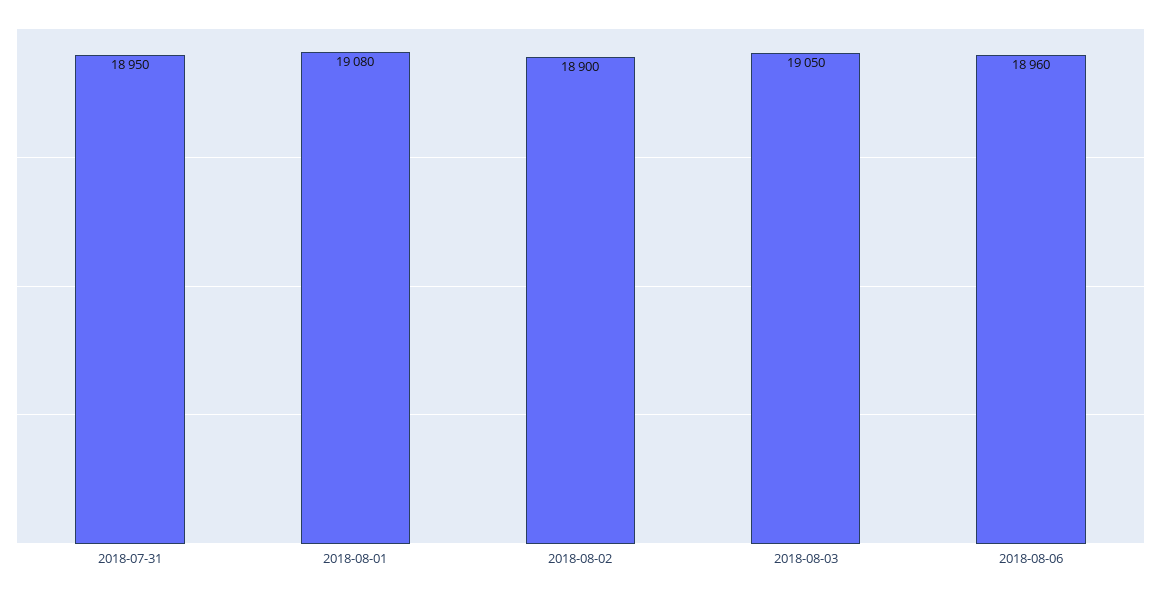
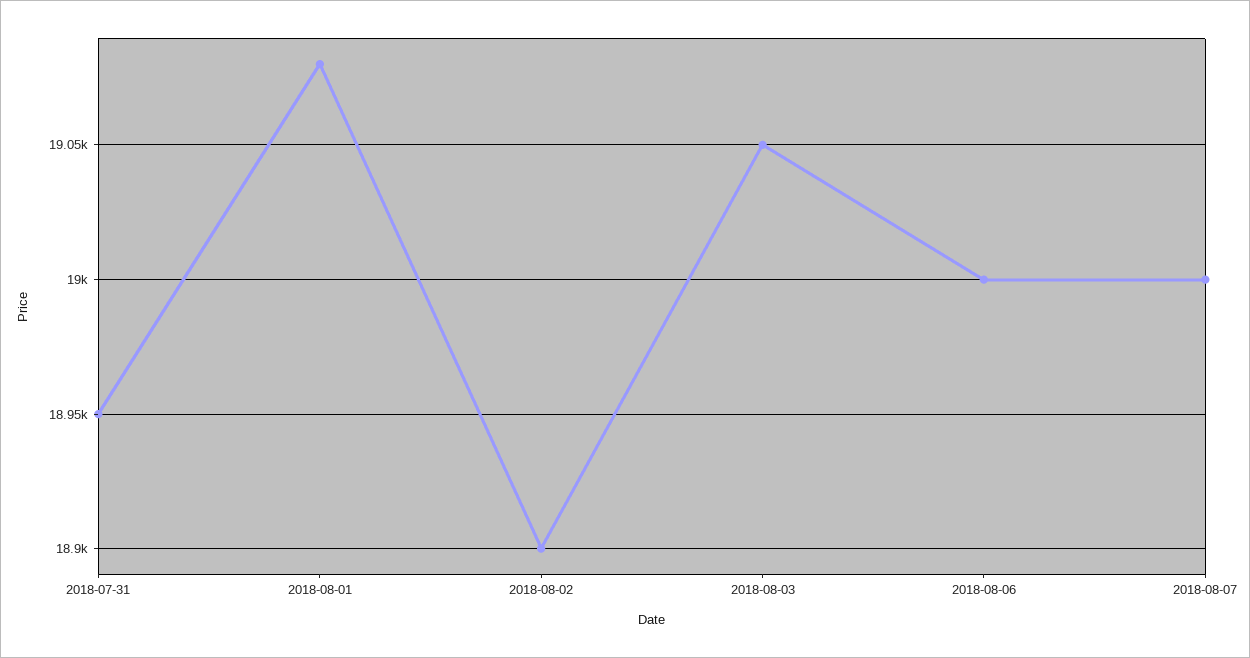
2018-08-06: 18960 -> 19000
2018-08-07: none -> 19000

